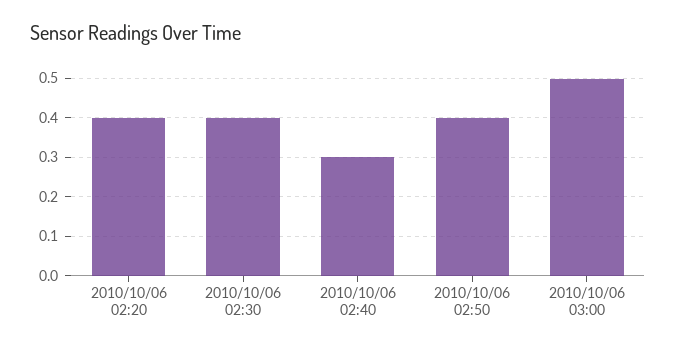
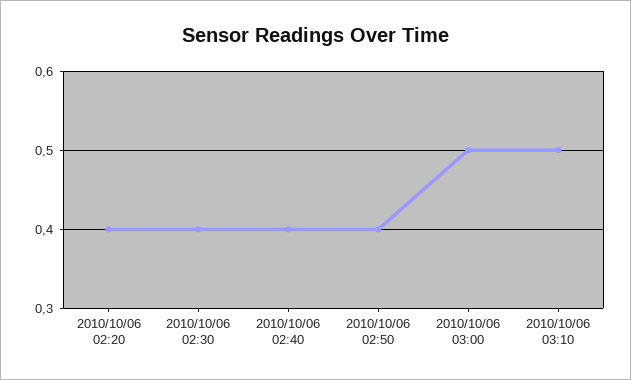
2010/10/06 02:40: 0.3 -> 0.4
2010/10/06 03:10: none -> 0.5

